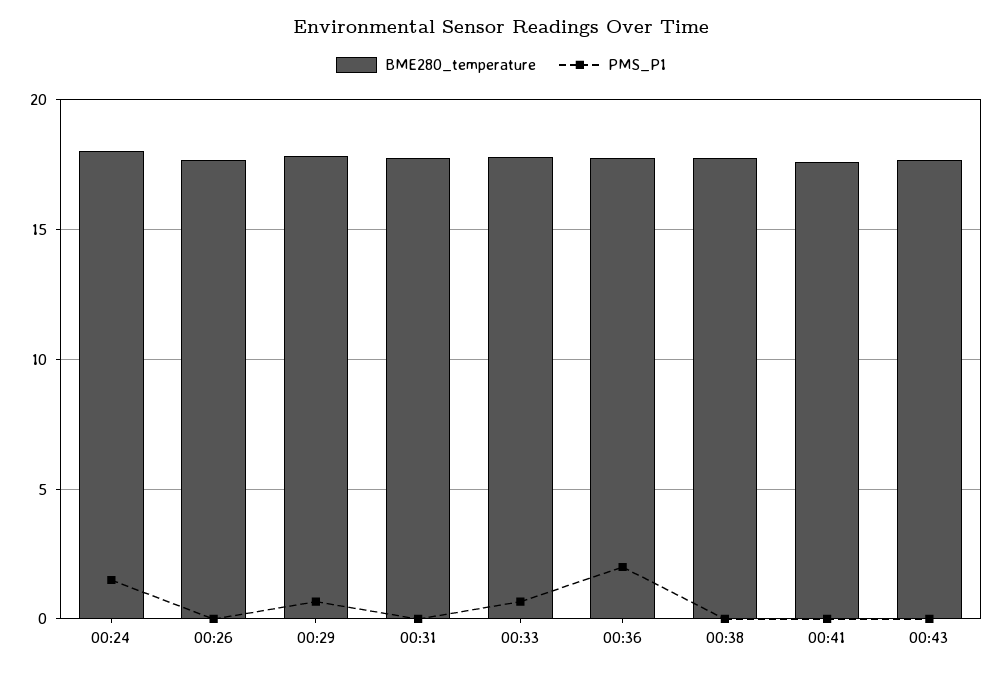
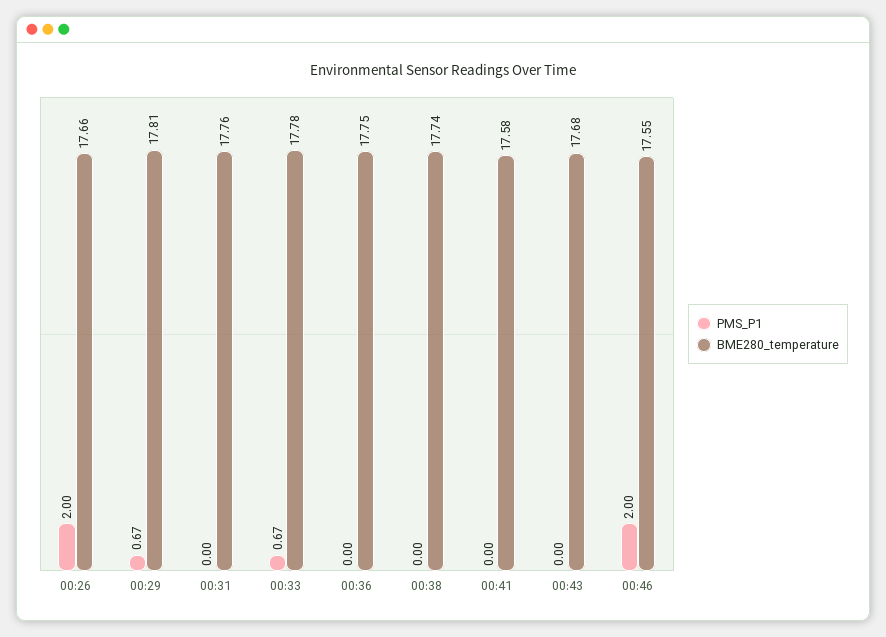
BME280_temperature, 00:24: 18 -> none
PMS_P1, 00:24: 1.5 -> none
PMS_P1, 00:26: 0 -> 2
PMS_P1, 00:36: 2 -> 0
PMS_P1, 00:46: none -> 2
BME280_temperature, 00:46: none -> 17.55

